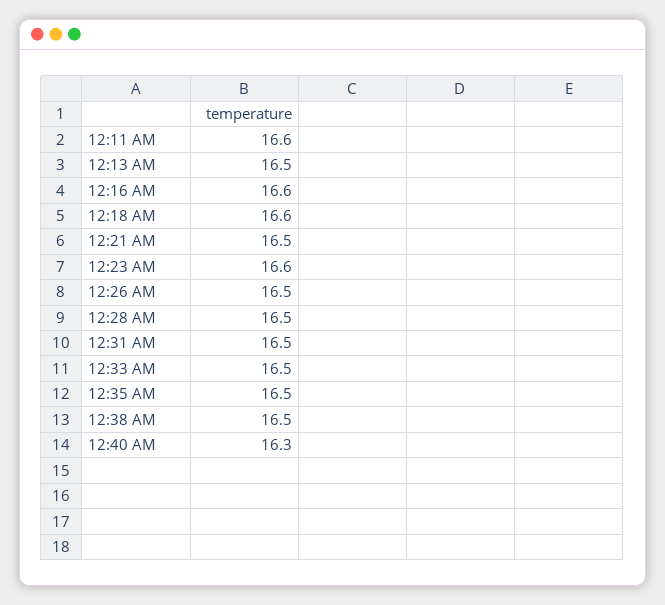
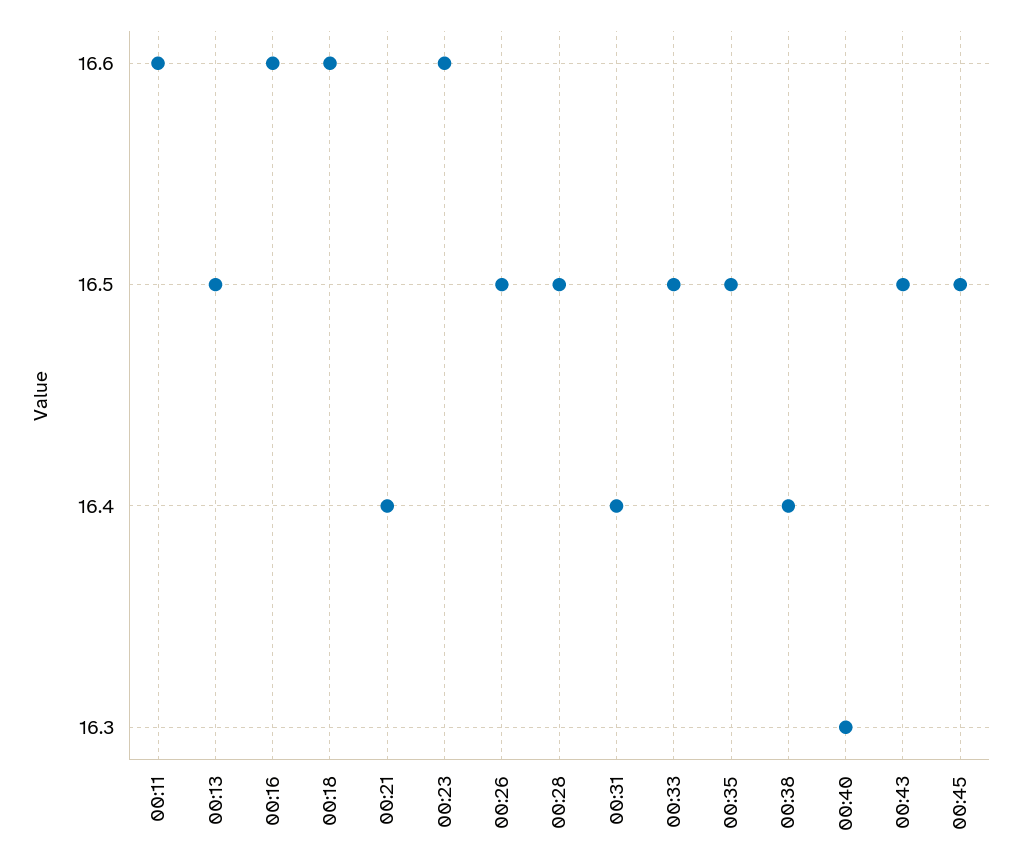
12:21 AM: 16.5 -> 16.4
12:31 AM: 16.5 -> 16.4
12:38 AM: 16.5 -> 16.4
00:43: none -> 16.5
00:45: none -> 16.5

